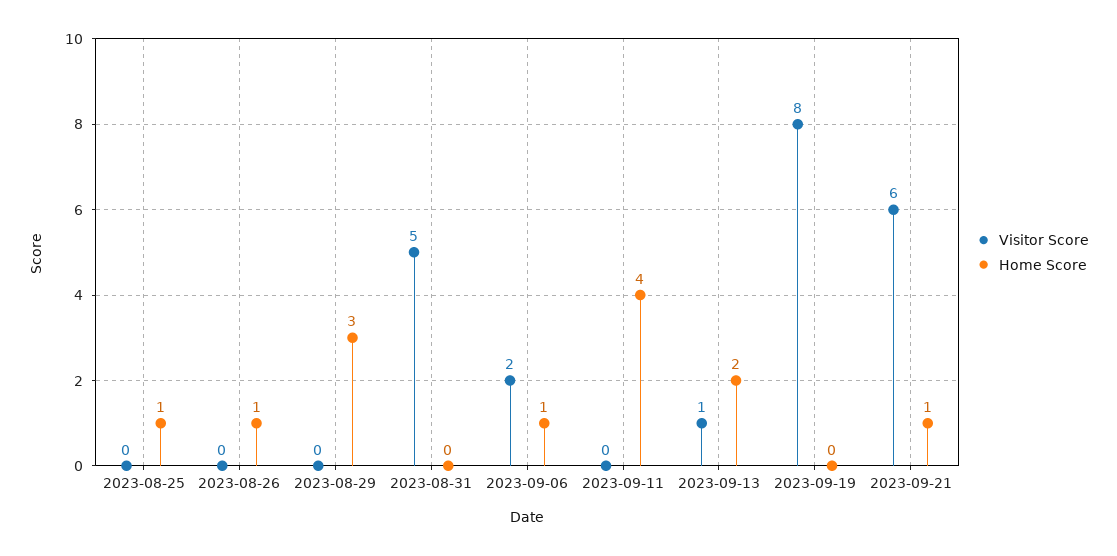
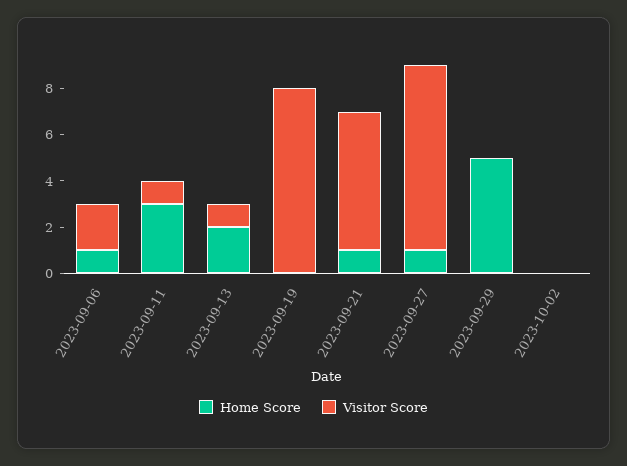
Visitor Score, 2023-08-25: 0 -> none
Home Score, 2023-08-25: 1 -> none
Visitor Score, 2023-08-26: 0 -> none
Home Score, 2023-08-26: 1 -> none
Visitor Score, 2023-08-29: 0 -> none
Home Score, 2023-08-29: 3 -> none
Visitor Score, 2023-08-31: 5 -> none
Home Score, 2023-08-31: 0 -> none
Visitor Score, 2023-09-11: 0 -> 1
Home Score, 2023-09-11: 4 -> 3
Home Score, 2023-09-27: none -> 1
Visitor Score, 2023-09-27: none -> 8
Home Score, 2023-09-29: none -> 5
Visitor Score, 2023-09-29: none -> 0
Home Score, 2023-10-02: none -> 0
Visitor Score, 2023-10-02: none -> 0

